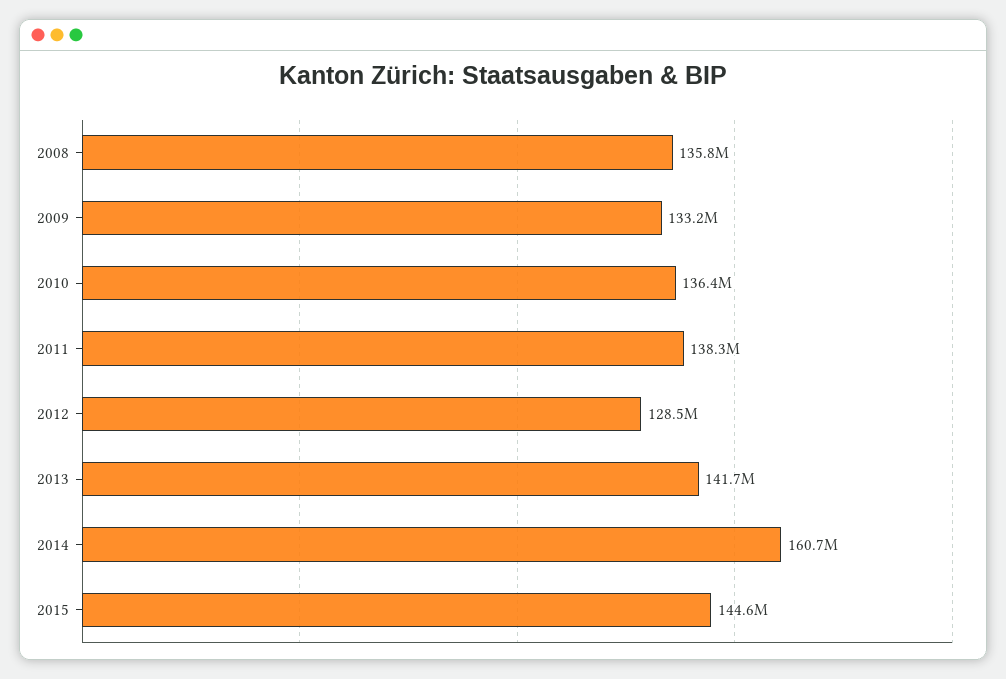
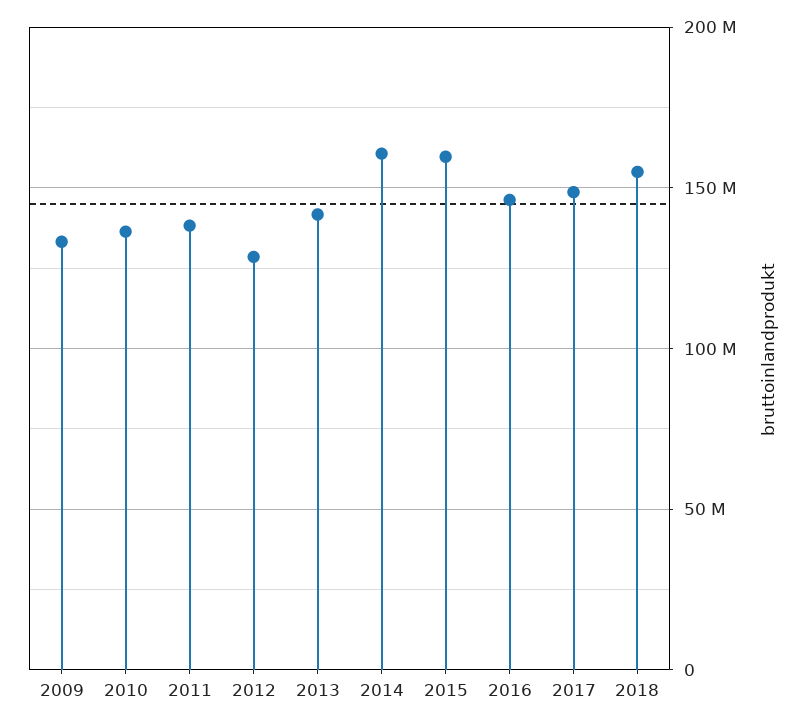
2008: 135800000 -> none
2015: 144600000 -> 160000000
2016: none -> 145000000
2017: none -> 150000000
2018: none -> 155000000

